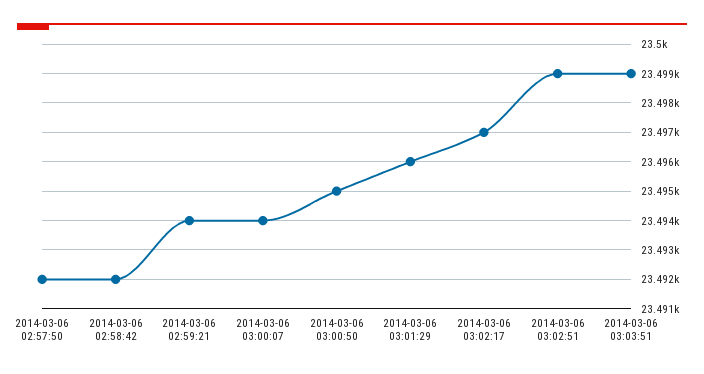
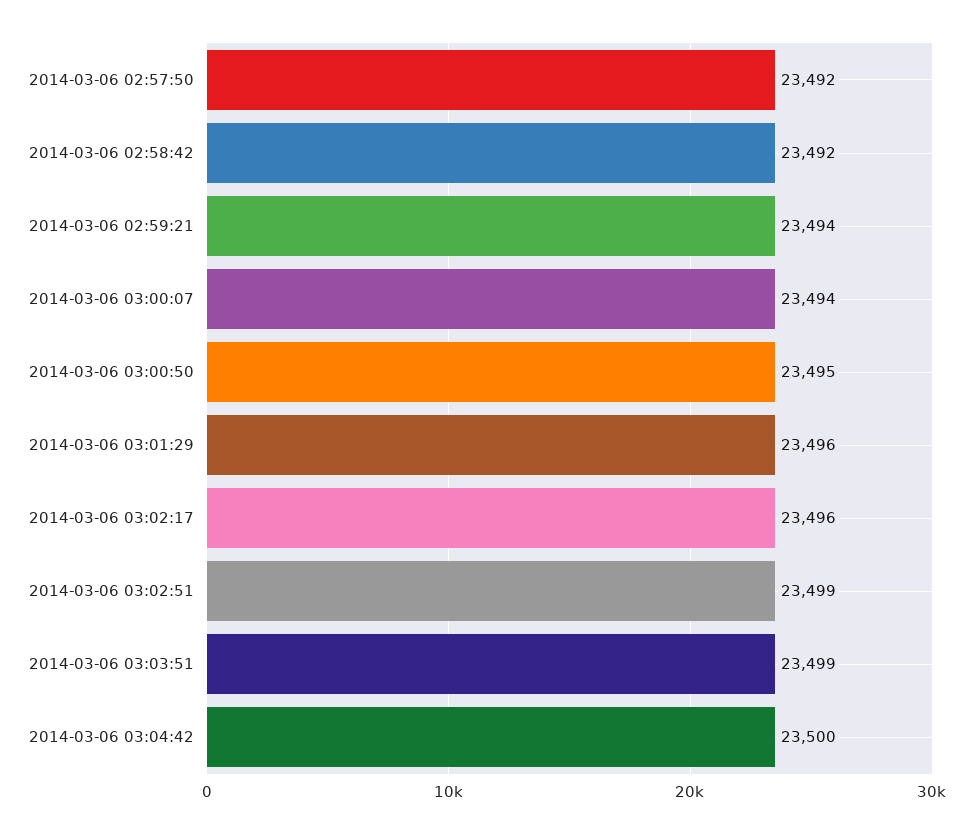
2014-03-06 03:02:17: 23497 -> 23496
2014-03-06 03:04:42: none -> 23500

